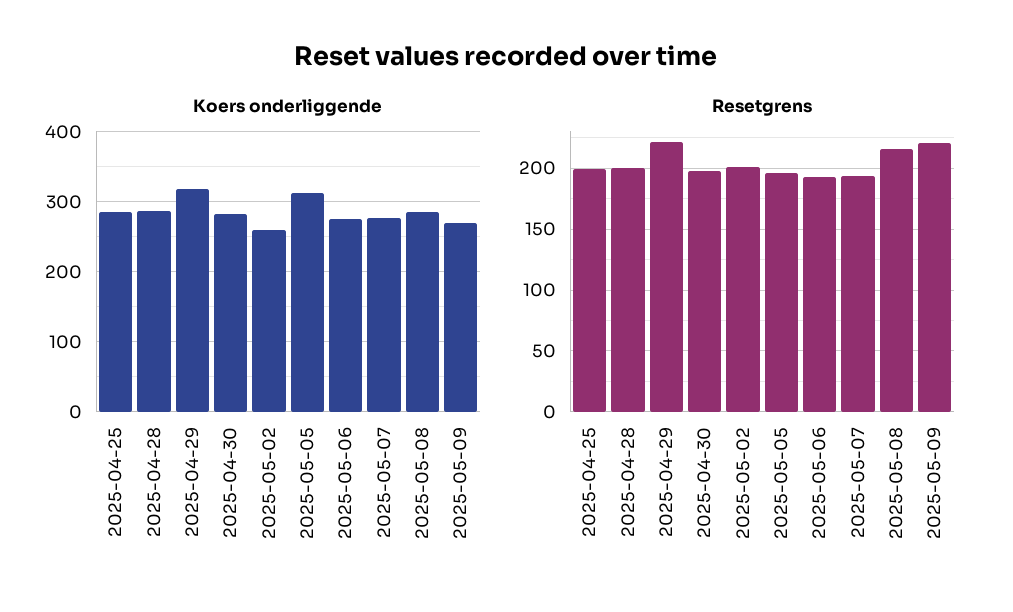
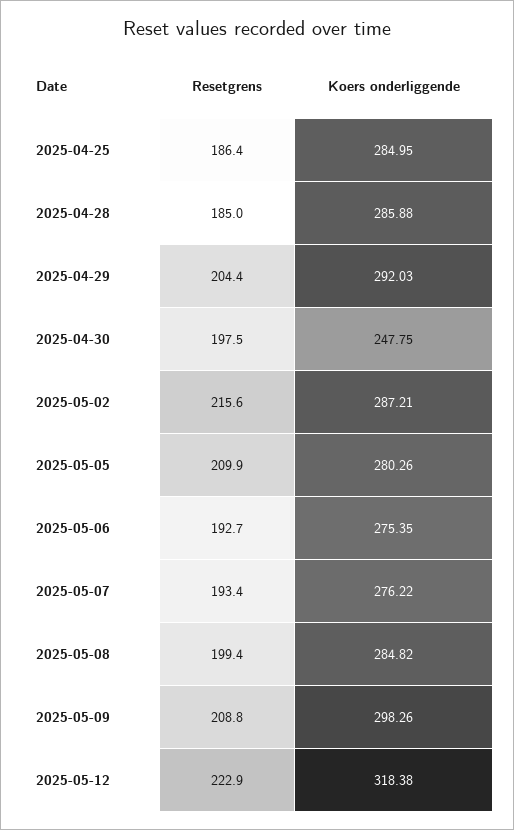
Koers onderliggende, 2025-04-29: 320 -> 292.03
Koers onderliggende, 2025-04-30: 280 -> 247.75
Koers onderliggende, 2025-05-02: 260 -> 287.21
Koers onderliggende, 2025-05-05: 310 -> 280.26
Koers onderliggende, 2025-05-09: 270 -> 298.26
Resetgrens, 2025-04-25: 200 -> 186.4
Resetgrens, 2025-04-28: 200 -> 185
Resetgrens, 2025-04-29: 220 -> 204.4
Resetgrens, 2025-05-02: 200 -> 215.6
Resetgrens, 2025-05-05: 195 -> 209.9
Resetgrens, 2025-05-08: 215 -> 199.4
Resetgrens, 2025-05-09: 220 -> 208.8
Resetgrens, 2025-05-12: none -> 222.9
Koers onderliggende, 2025-05-12: none -> 318.38

